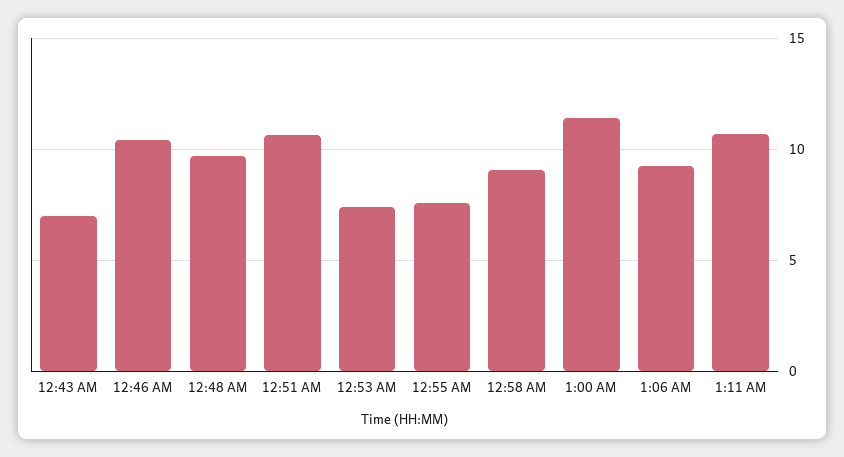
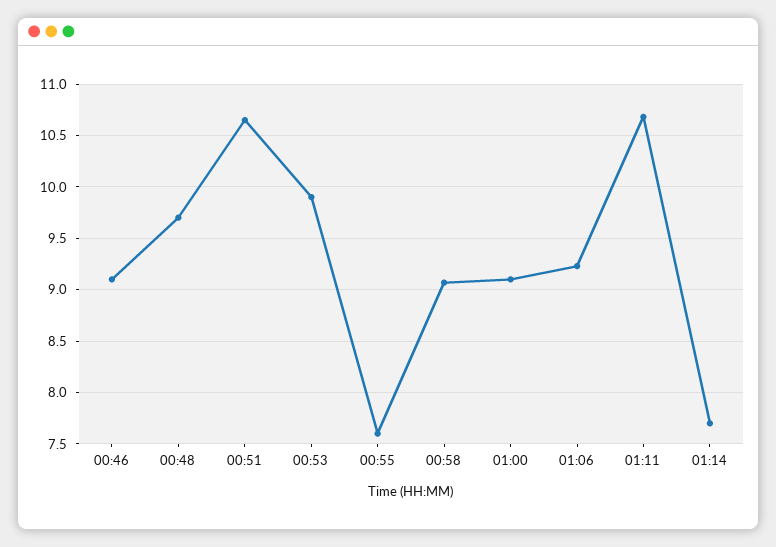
12:43 AM: 7 -> none
12:46 AM: 10.5 -> 9.1
12:53 AM: 7.5 -> 9.9
1:00 AM: 11.5 -> 9.1
01:14: none -> 7.7

